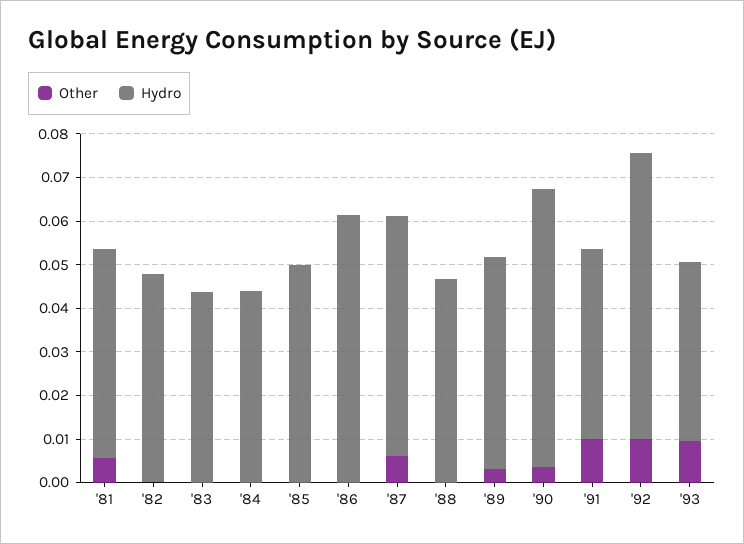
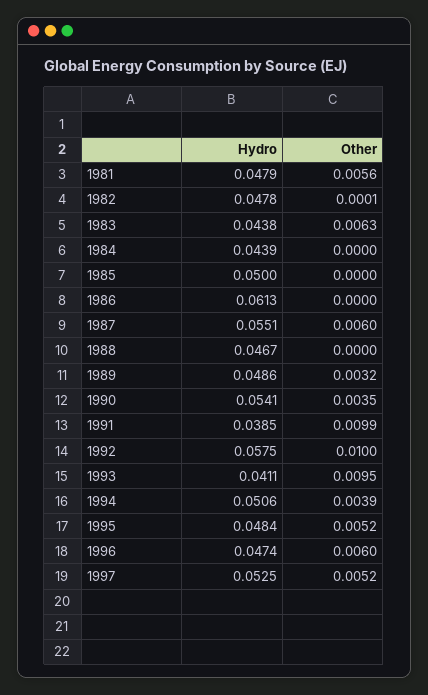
Other, '83: 0 -> 0.0063
Hydro, '90: 0.064 -> 0.0541
Hydro, '91: 0.044 -> 0.0385
Hydro, '92: 0.066 -> 0.0575
Hydro, 1994: none -> 0.0506
Other, 1994: none -> 0.0039
Hydro, 1995: none -> 0.0484
Other, 1995: none -> 0.0052
Hydro, 1996: none -> 0.0474
Other, 1996: none -> 0.006
Hydro, 1997: none -> 0.0525
Other, 1997: none -> 0.0052

